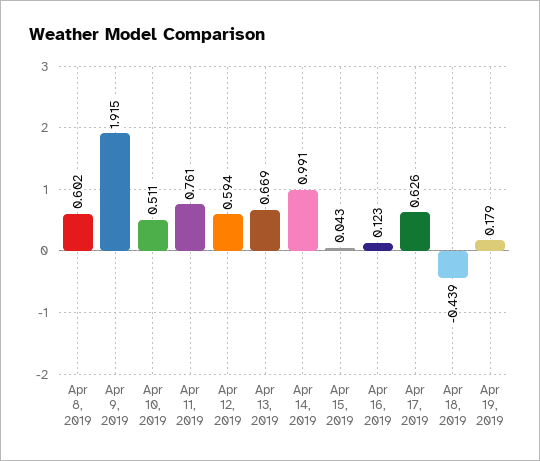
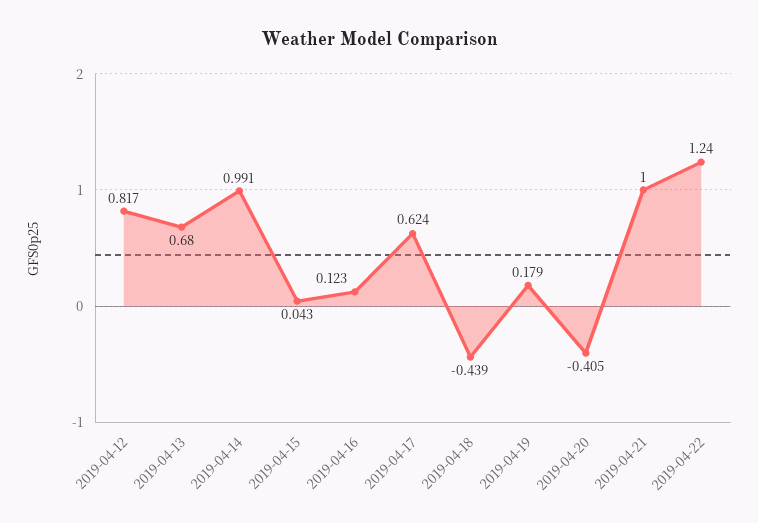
Apr 8, 2019: 0.602 -> none
Apr 9, 2019: 1.915 -> none
Apr 10, 2019: 0.511 -> none
Apr 11, 2019: 0.761 -> none
Apr 12, 2019: 0.594 -> 0.817
Apr 13, 2019: 0.669 -> 0.68
Apr 17, 2019: 0.626 -> 0.624
2019-04-20: none -> -0.405
2019-04-21: none -> 1
2019-04-22: none -> 1.24

